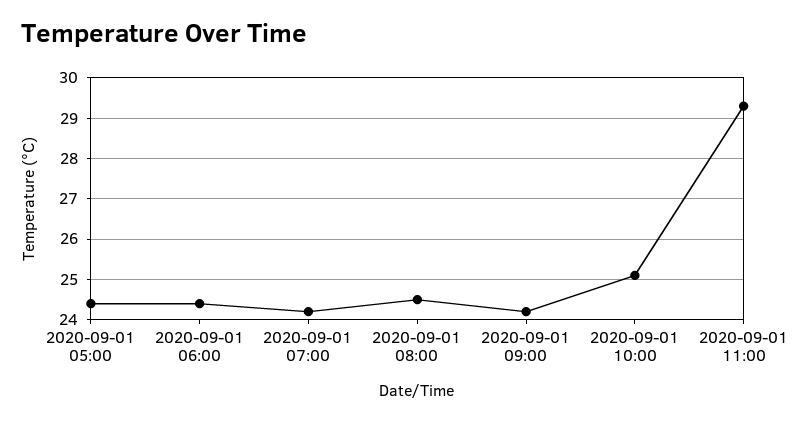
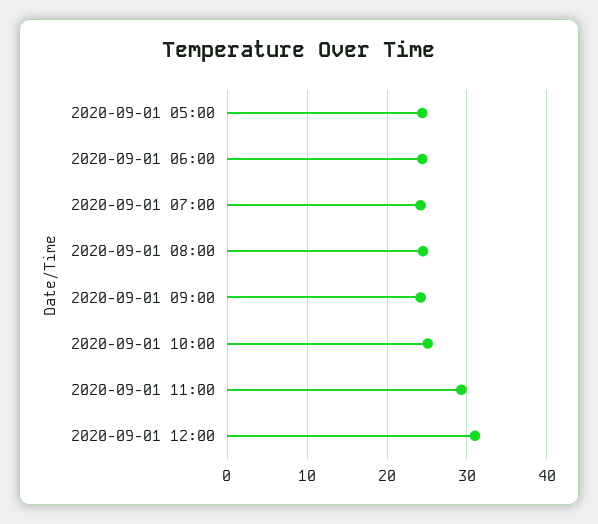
2020-09-01 12:00: none -> 31

